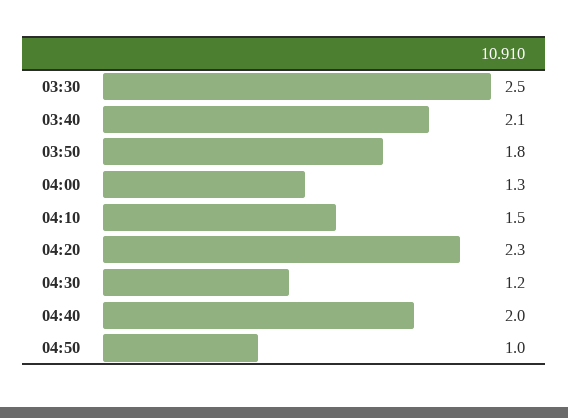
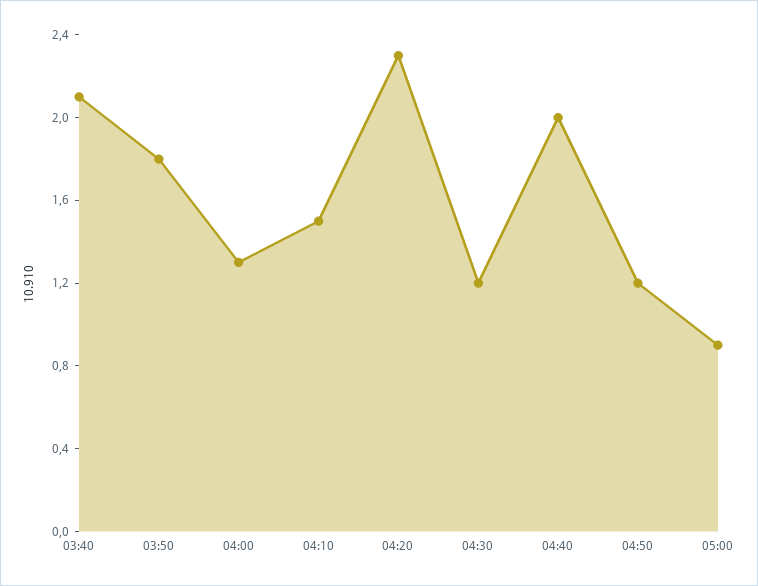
03:30: 2.5 -> none
04:50: 1 -> 1.2
05:00: none -> 0.9

